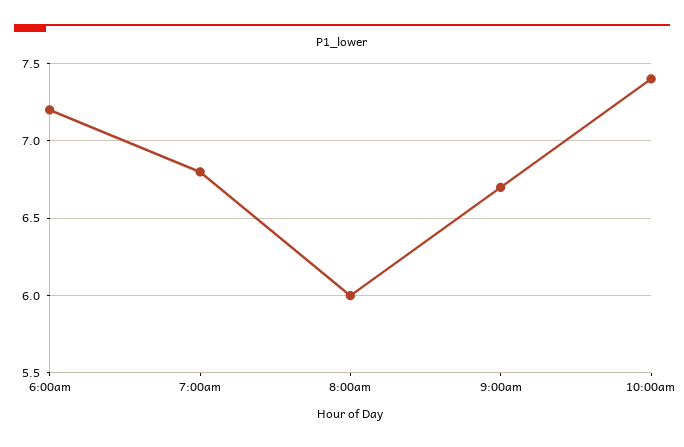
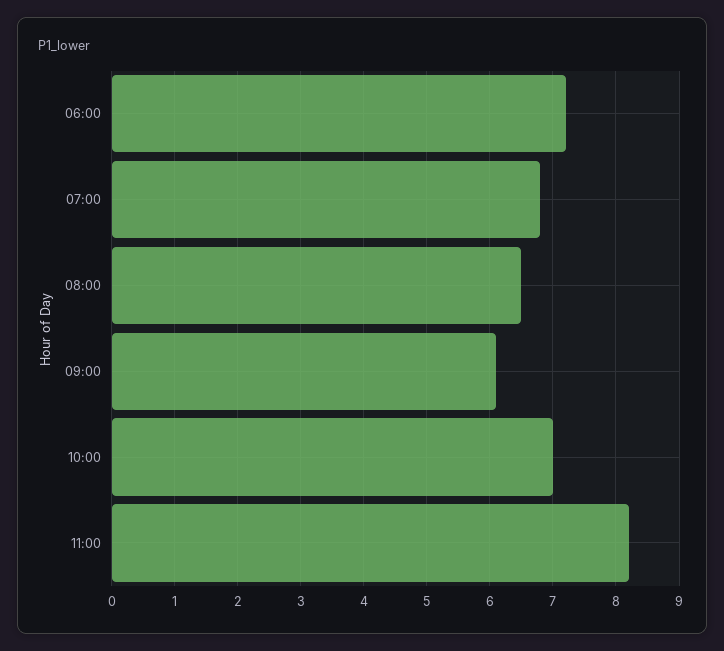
8:00am: 6 -> 6.5
9:00am: 6.7 -> 6.1
10:00am: 7.4 -> 7
11:00: none -> 8.2

